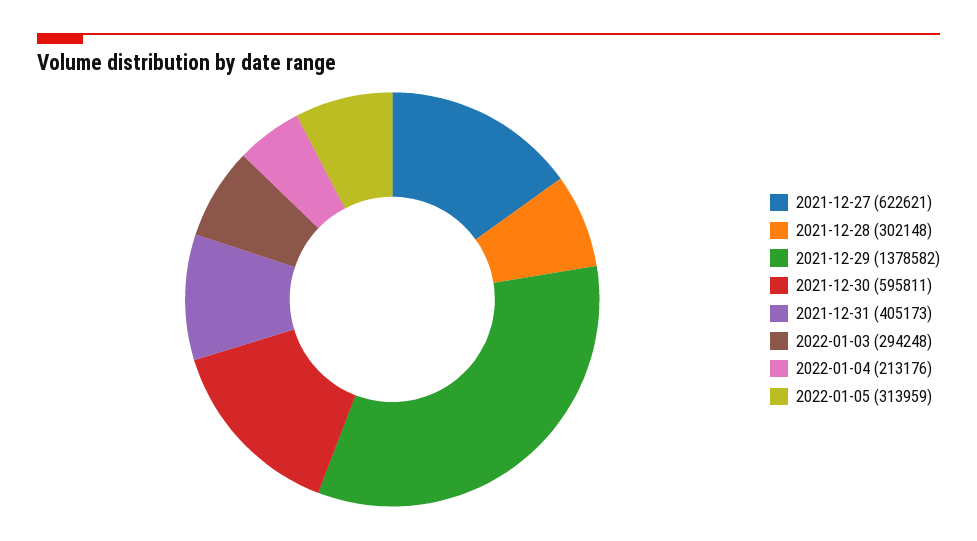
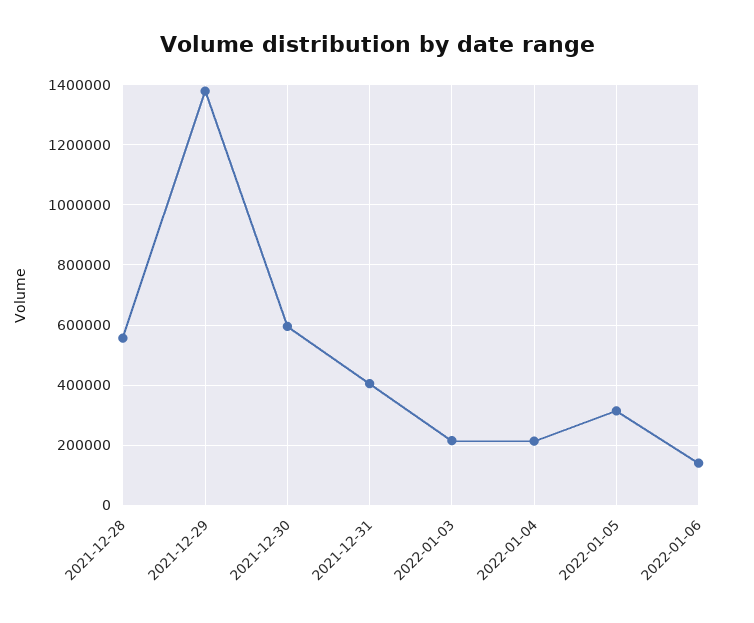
2021-12-27: 622621 -> none
2021-12-28: 302148 -> 560000
2022-01-03: 294248 -> 220000
2022-01-06: none -> 140000

